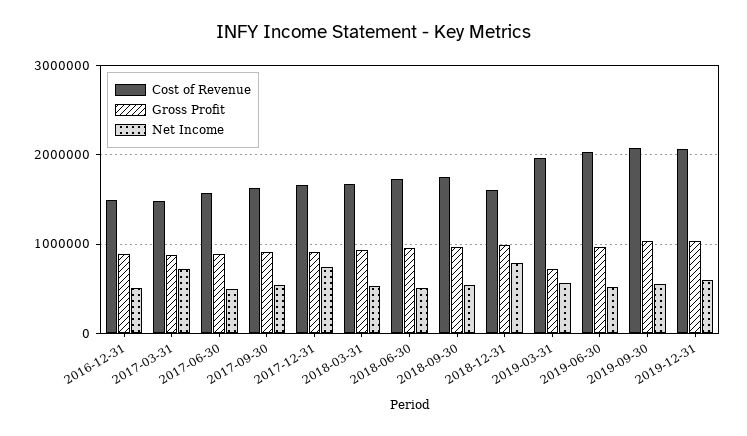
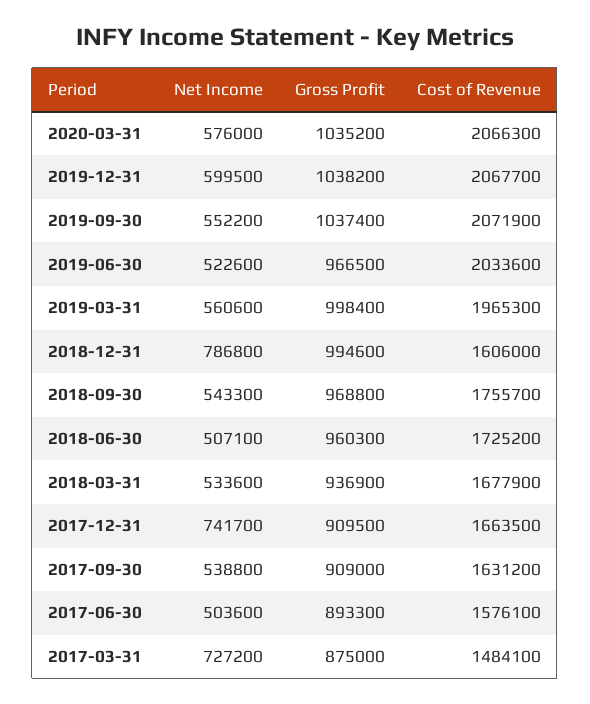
Cost of Revenue, 2016-12-31: 1500000 -> none
Gross Profit, 2016-12-31: 900000 -> none
Net Income, 2016-12-31: 500000 -> none
Gross Profit, 2019-03-31: 700000 -> 998400
Net Income, 2020-03-31: none -> 576000
Gross Profit, 2020-03-31: none -> 1035200
Cost of Revenue, 2020-03-31: none -> 2066300

